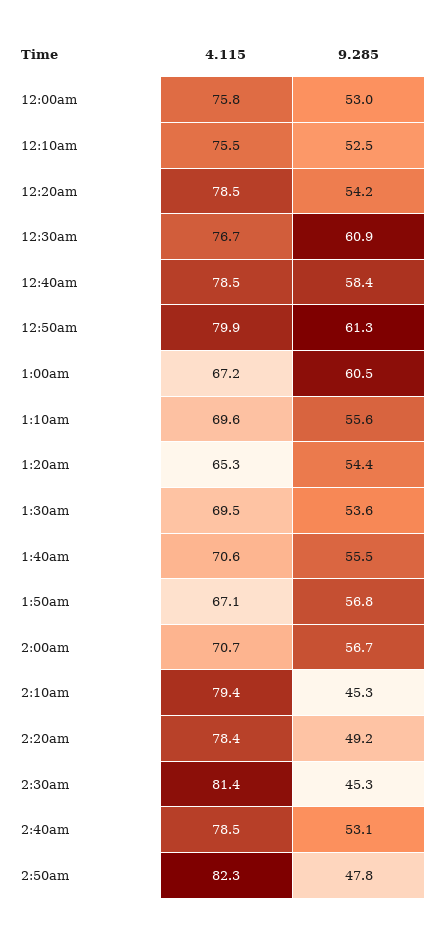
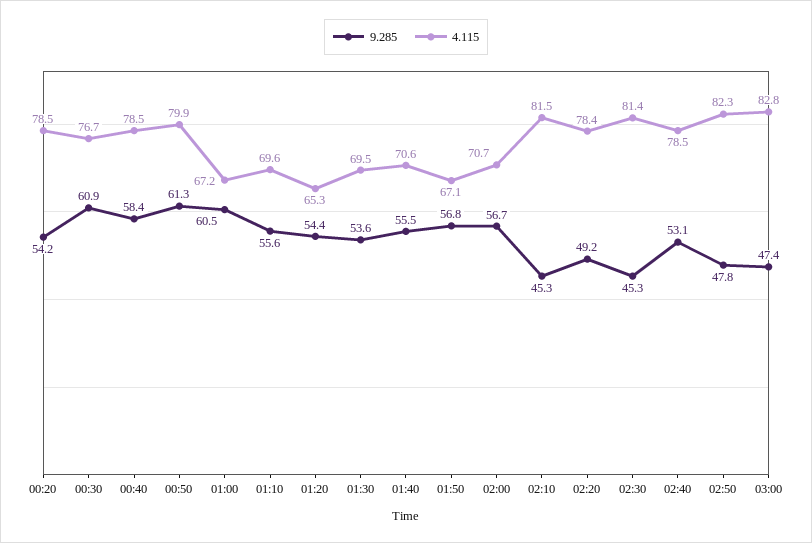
4.115, 12:00am: 75.8 -> none
9.285, 12:00am: 53 -> none
4.115, 12:10am: 75.5 -> none
9.285, 12:10am: 52.5 -> none
4.115, 2:10am: 79.4 -> 81.5
9.285, 03:00: none -> 47.4
4.115, 03:00: none -> 82.8

